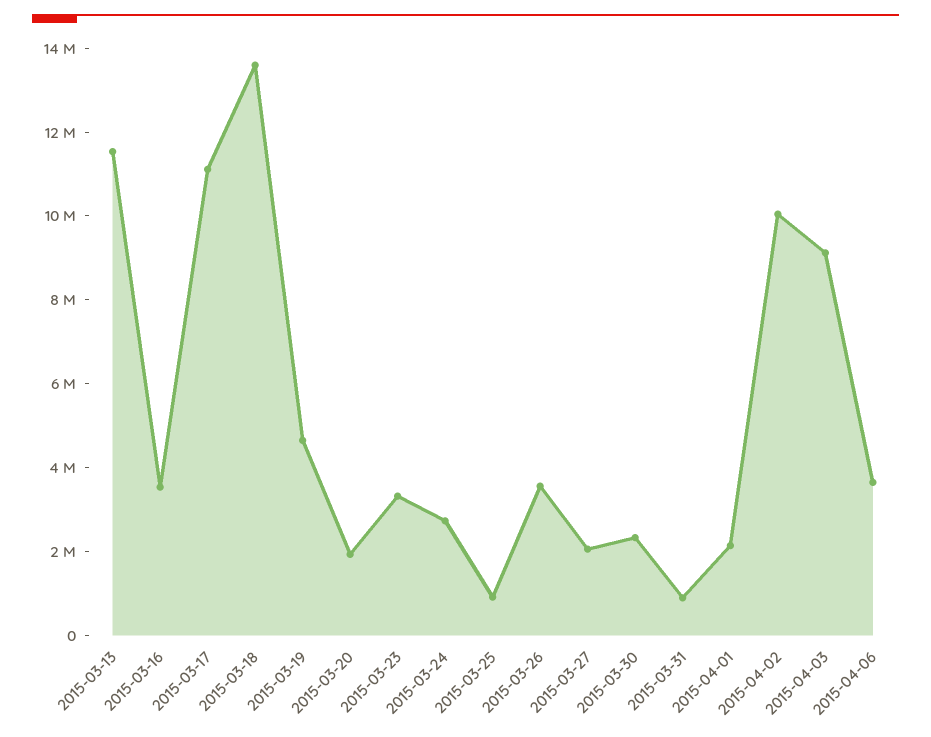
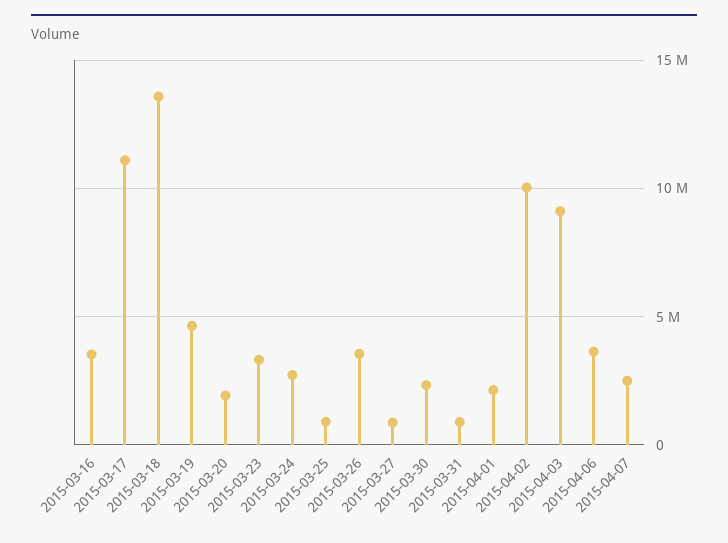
2015-03-13: 11500000 -> none
2015-03-27: 2000000 -> 1000000
2015-04-07: none -> 2500000

